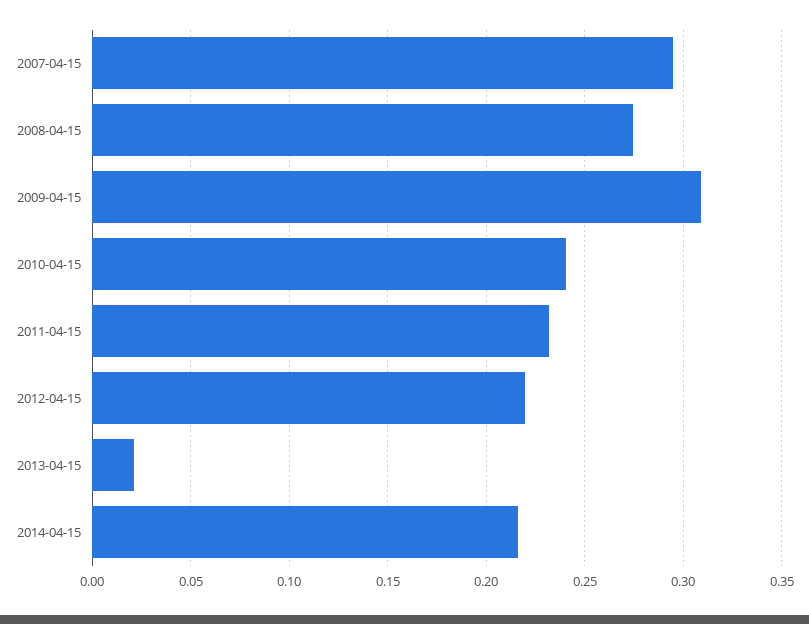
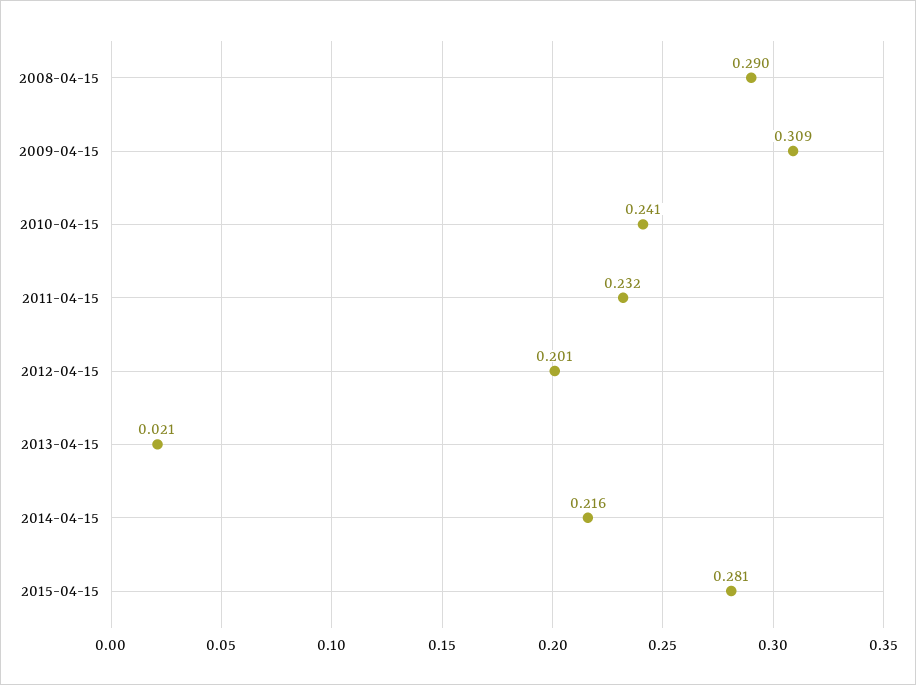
2007-04-15: 0.295 -> none
2008-04-15: 0.275 -> 0.29
2012-04-15: 0.22 -> 0.201
2015-04-15: none -> 0.281

